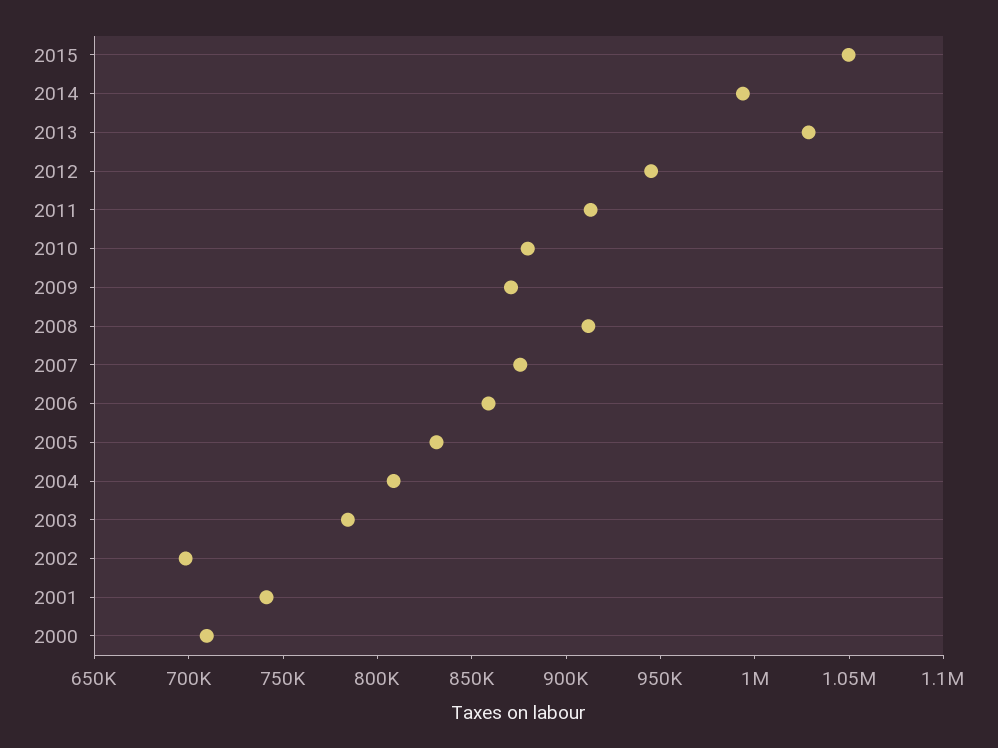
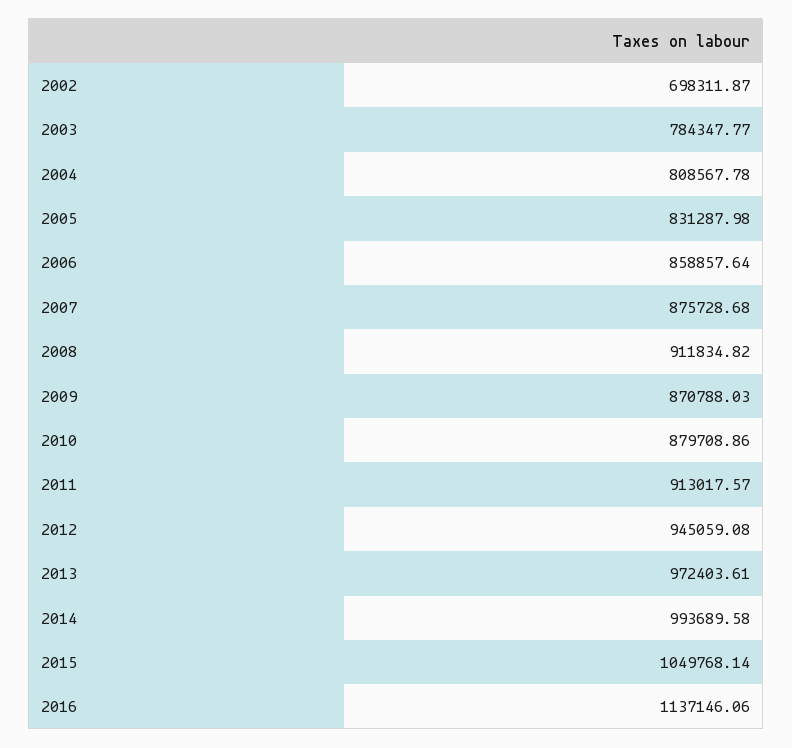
2013: 1030000 -> 972403.61
2001: 740000 -> none
2000: 710000 -> none
2016: none -> 1137146.06

